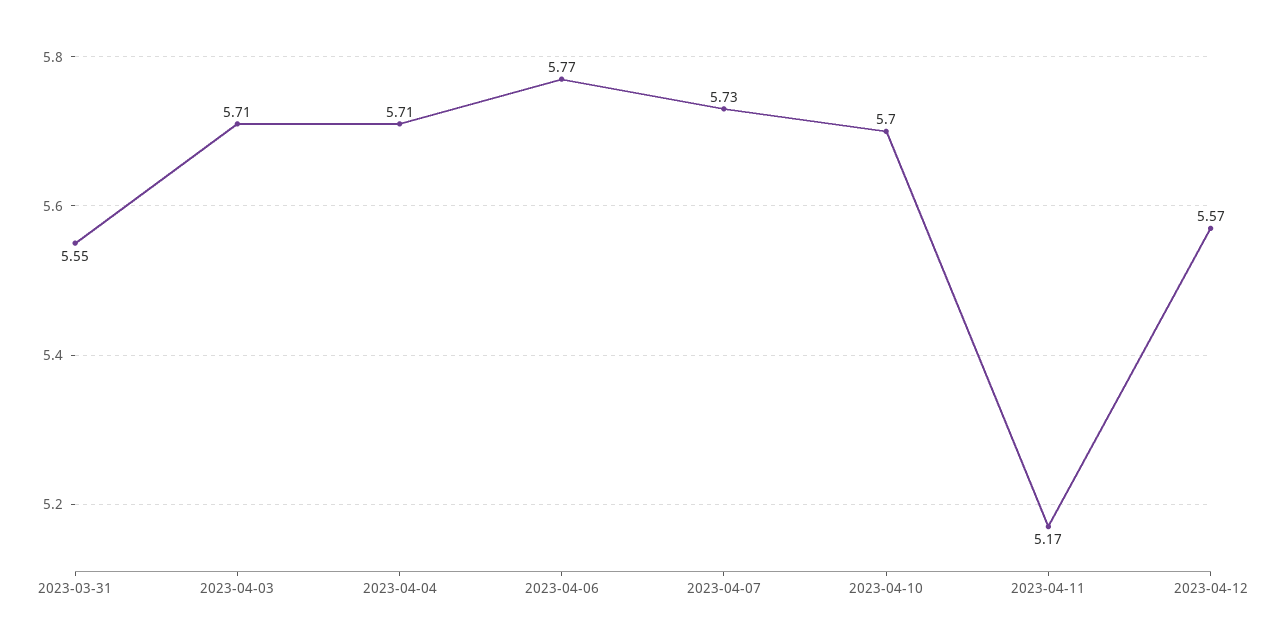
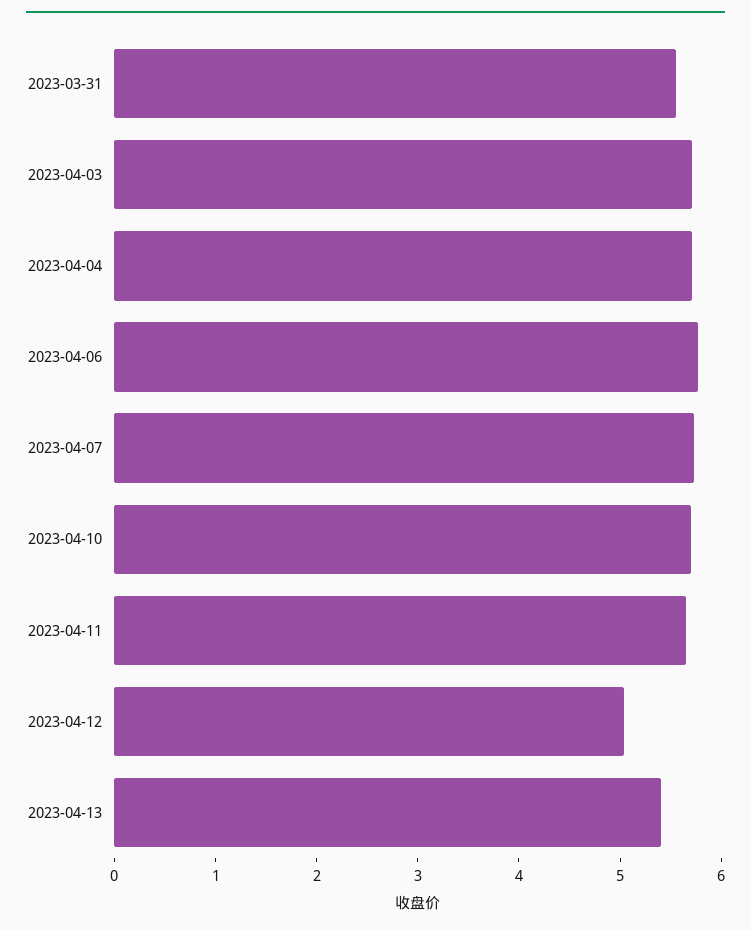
2023-04-11: 5.17 -> 5.6
2023-04-12: 5.57 -> 5
2023-04-13: none -> 5.4

